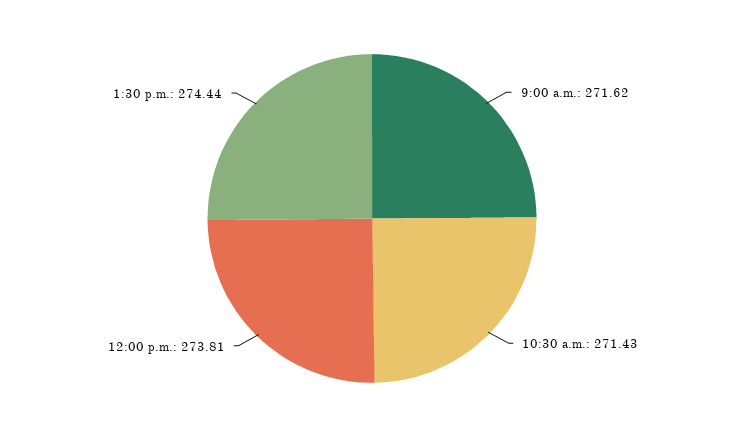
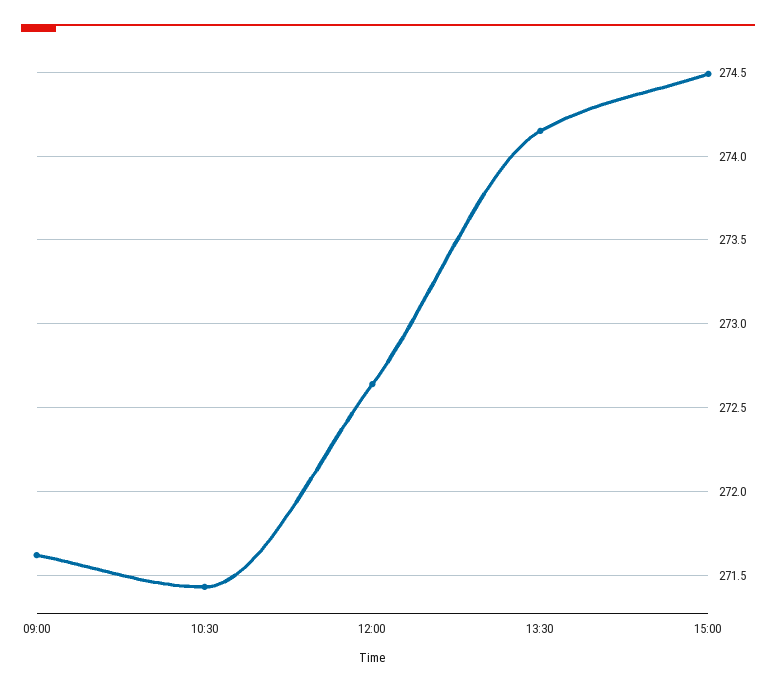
12:00 p.m.: 273.81 -> 272.65
1:30 p.m.: 274.44 -> 274.15
15:00: none -> 274.5

